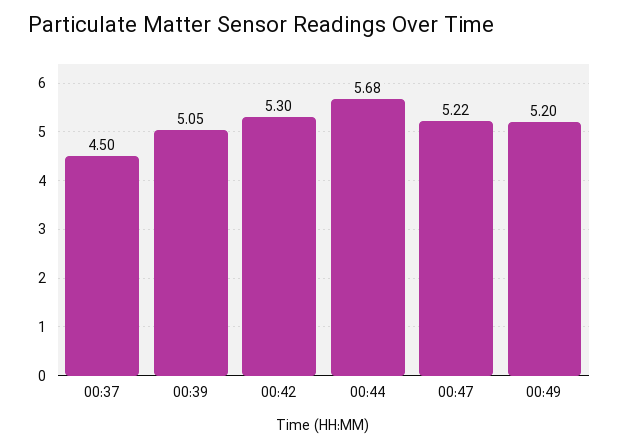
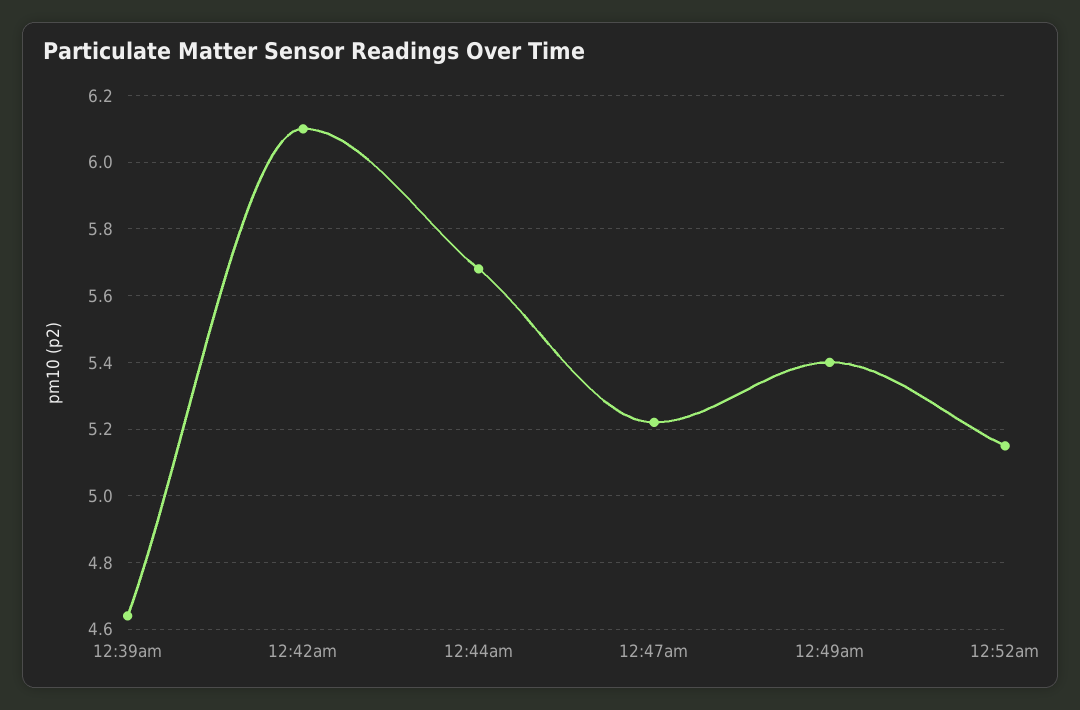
00:37: 4.5 -> none
00:39: 5.05 -> 4.65
00:42: 5.3 -> 6.1
00:49: 5.2 -> 5.4
12:52am: none -> 5.15

